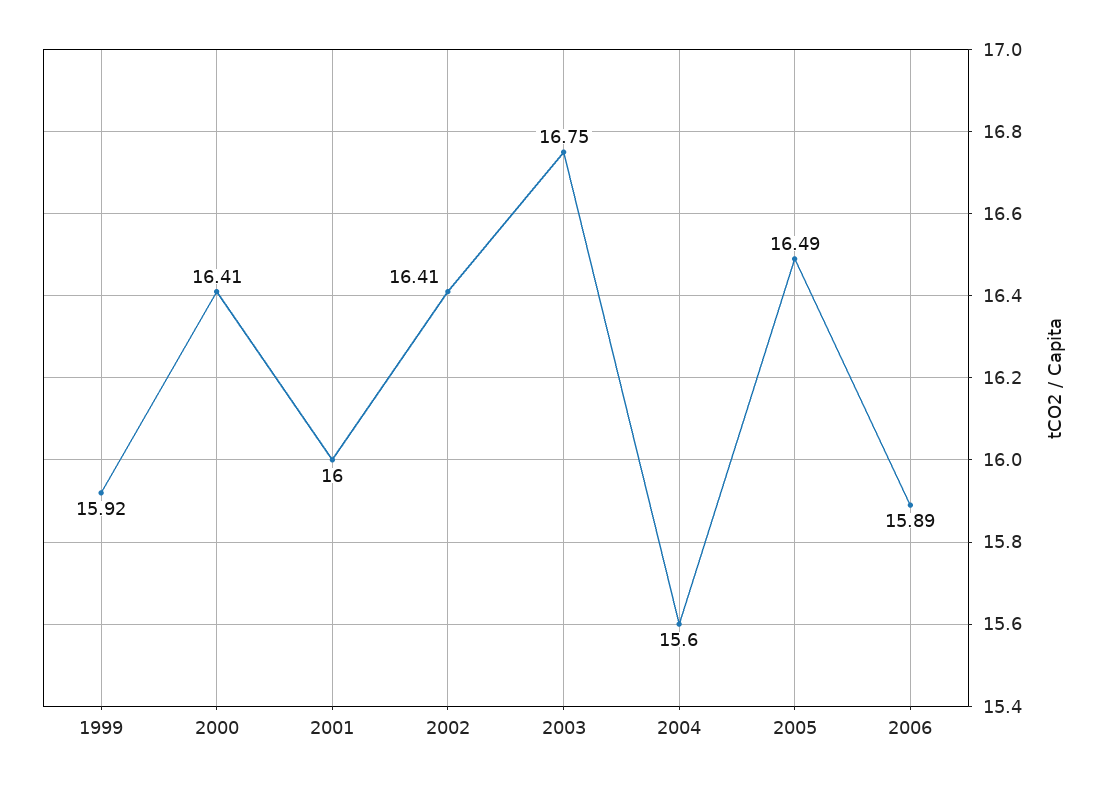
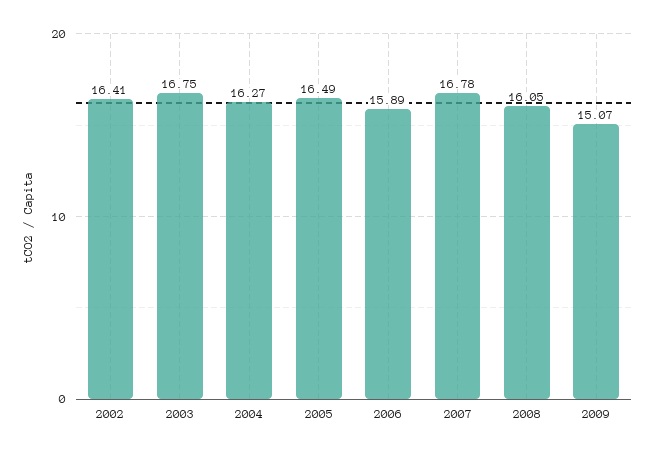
1999: 15.92 -> none
2000: 16.41 -> none
2001: 16 -> none
2004: 15.6 -> 16.27
2007: none -> 16.78
2008: none -> 16.05
2009: none -> 15.07

